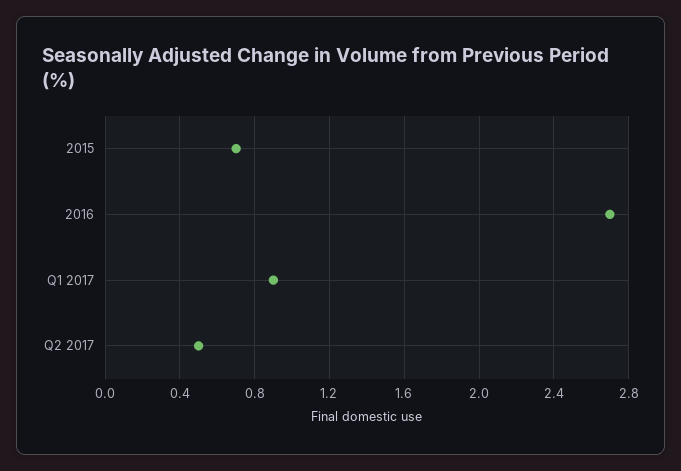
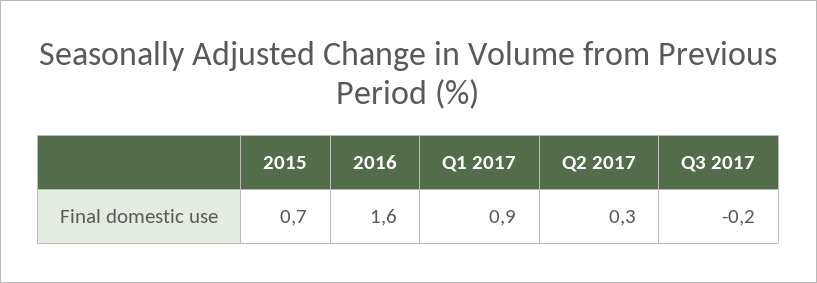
2016: 2.7 -> 1.6
Q2 2017: 0.5 -> 0.3
Q3 2017: none -> -0.2

